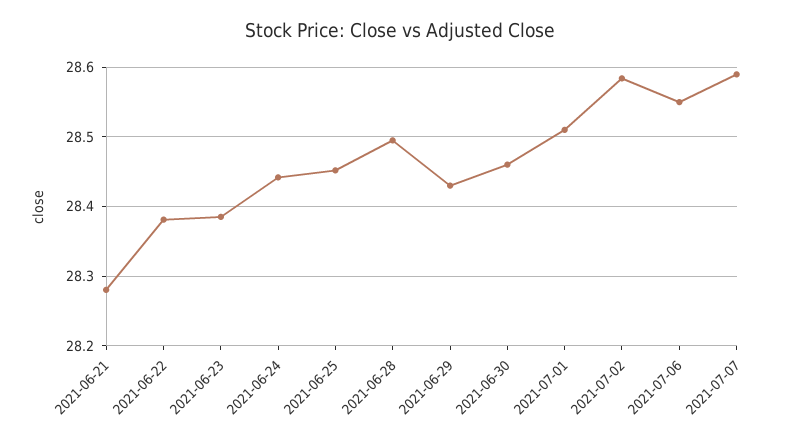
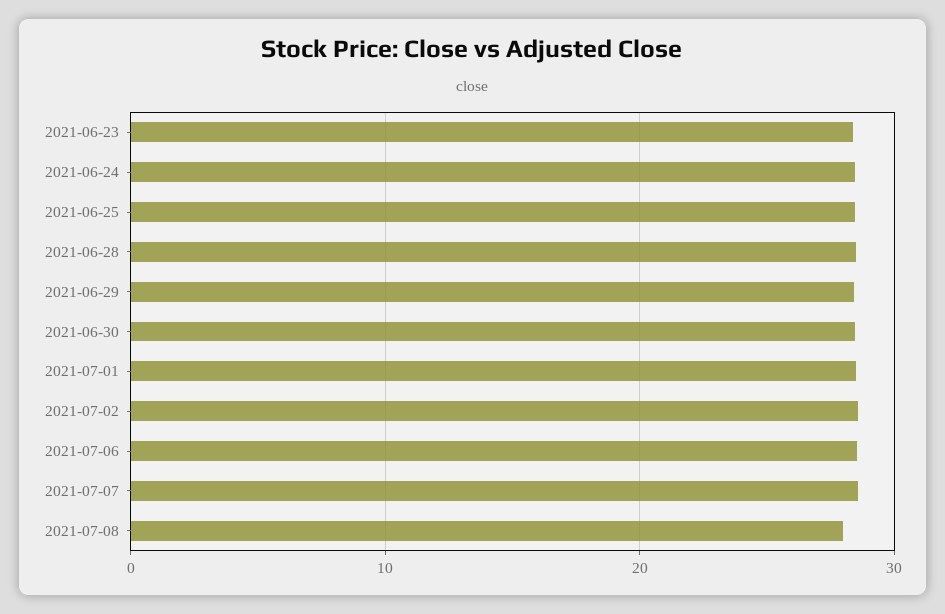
2021-06-21: 28.28 -> none
2021-06-22: 28.38 -> none
2021-07-08: none -> 28

